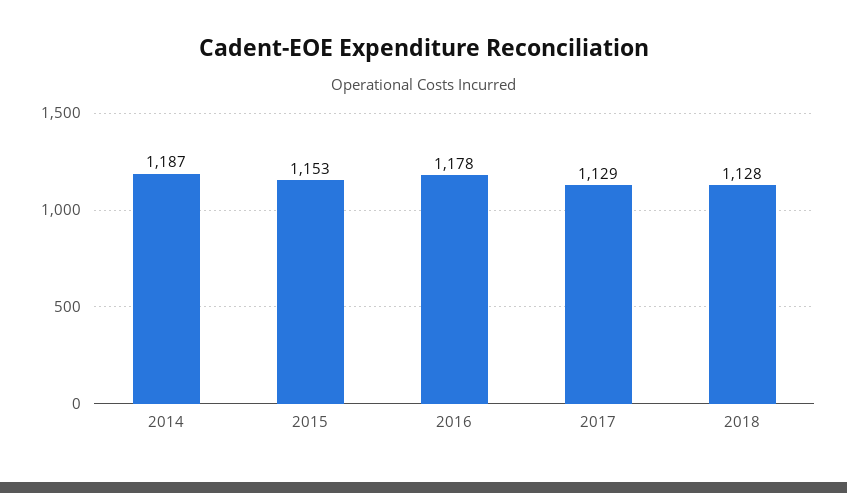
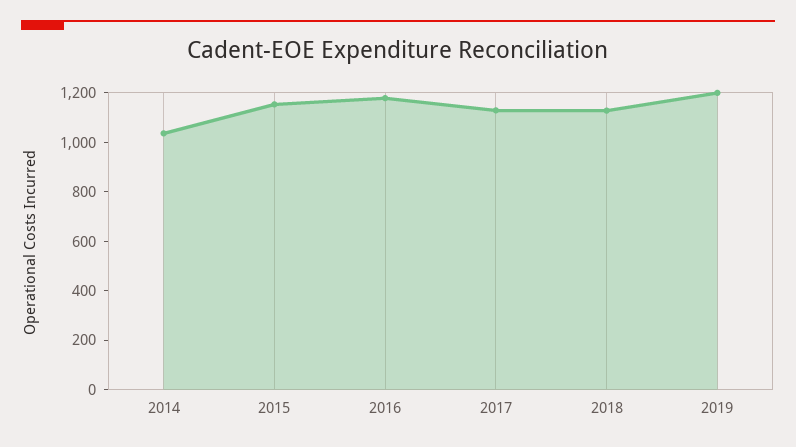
2014: 1187 -> 1050
2019: none -> 1200

